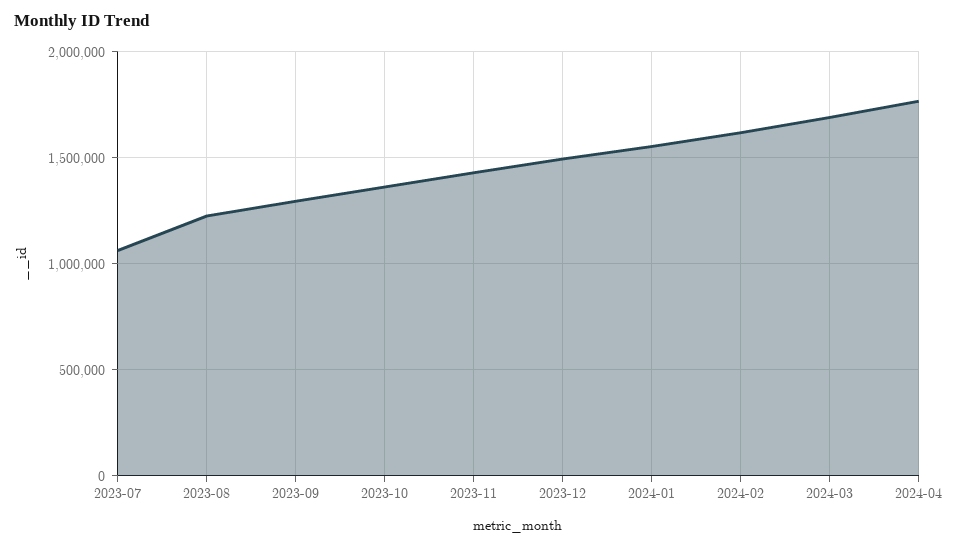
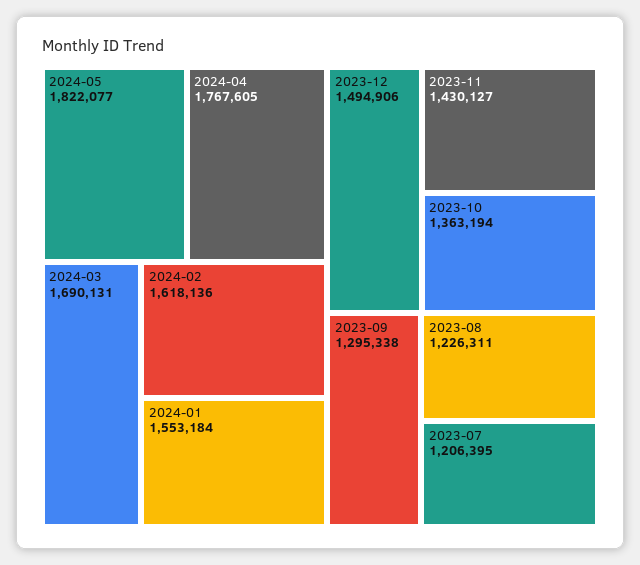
2023-07: 1050000 -> 1206395
2024-05: none -> 1822077

